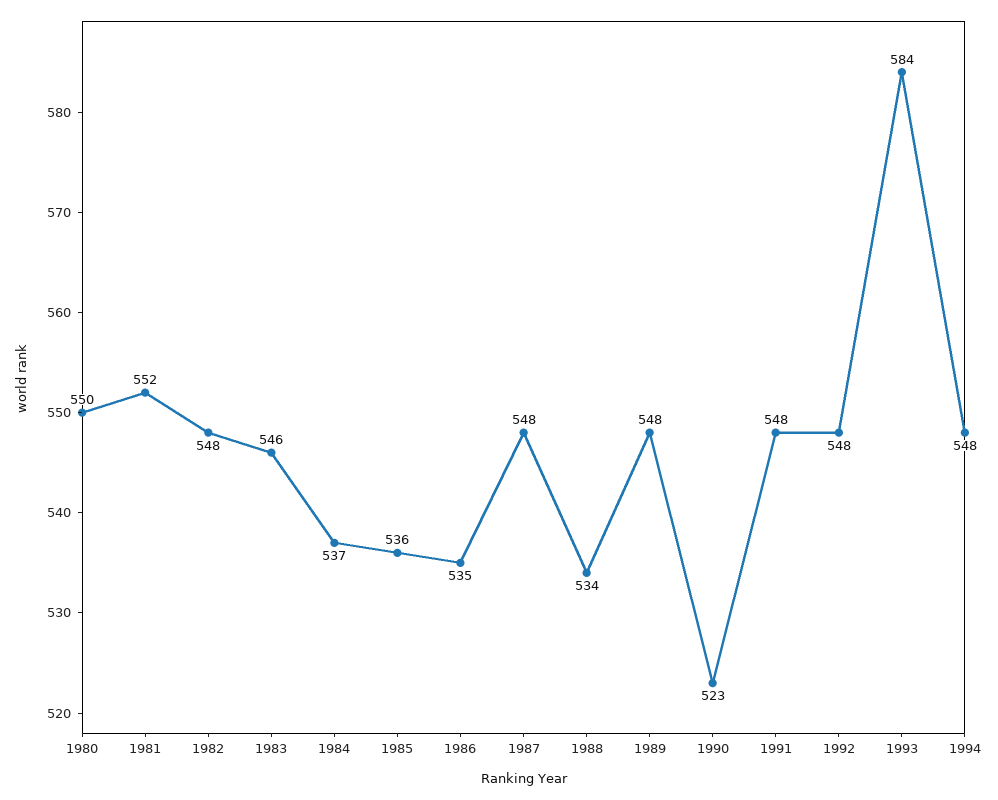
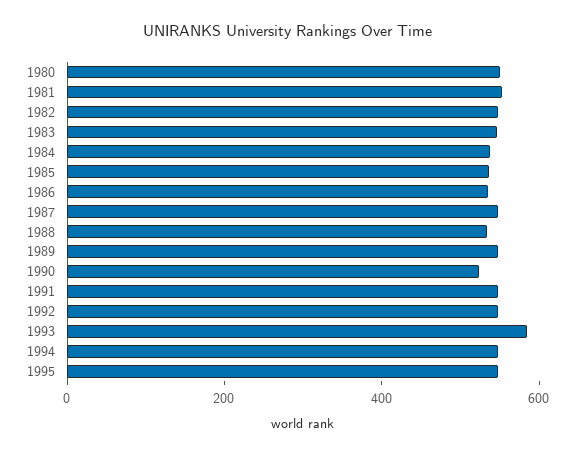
1995: none -> 550

